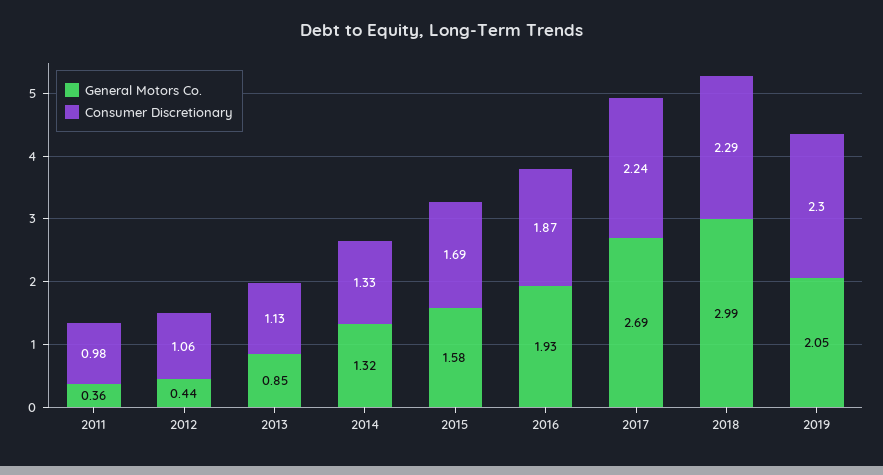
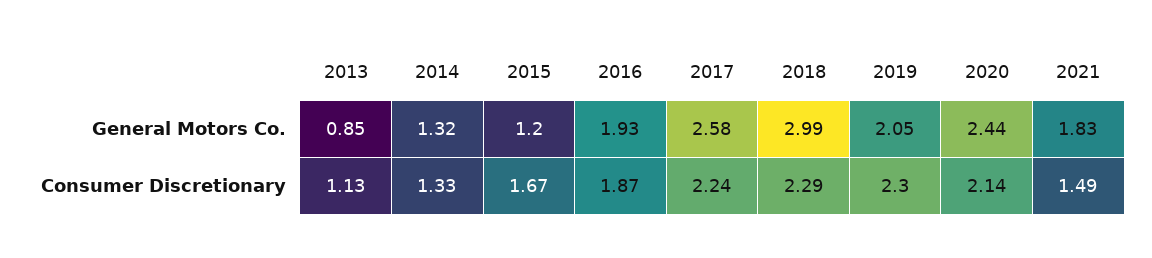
General Motors Co., 2011: 0.36 -> none
Consumer Discretionary, 2011: 0.98 -> none
General Motors Co., 2012: 0.44 -> none
Consumer Discretionary, 2012: 1.06 -> none
General Motors Co., 2015: 1.58 -> 1.2
Consumer Discretionary, 2015: 1.69 -> 1.67
General Motors Co., 2017: 2.69 -> 2.58
General Motors Co., 2020: none -> 2.44
General Motors Co., 2021: none -> 1.83
Consumer Discretionary, 2020: none -> 2.14
Consumer Discretionary, 2021: none -> 1.49

